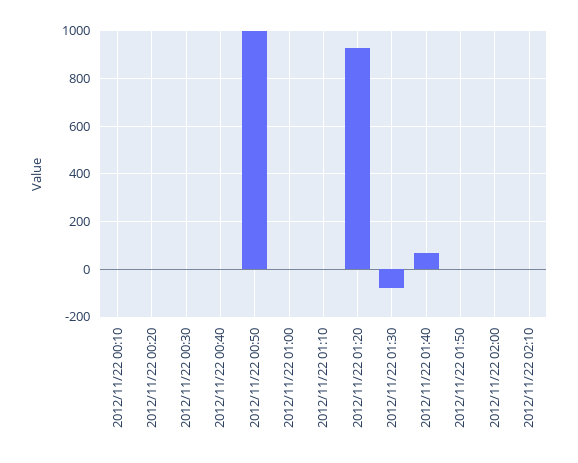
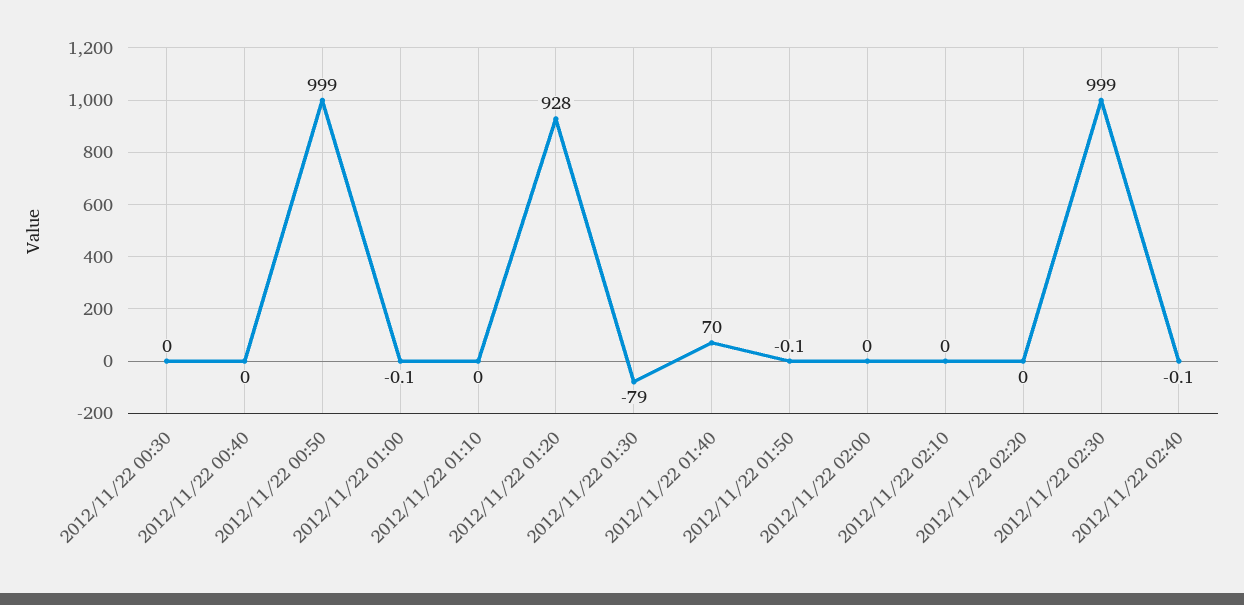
2012/11/22 00:10: 0 -> none
2012/11/22 00:20: 0 -> none
2012/11/22 02:20: none -> 0
2012/11/22 02:30: none -> 999
2012/11/22 02:40: none -> -0.1

